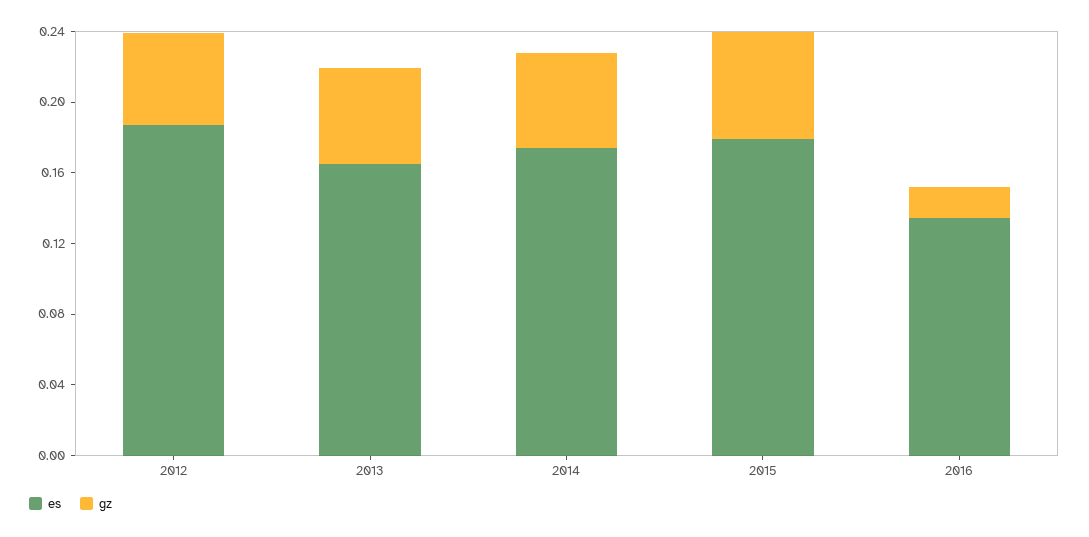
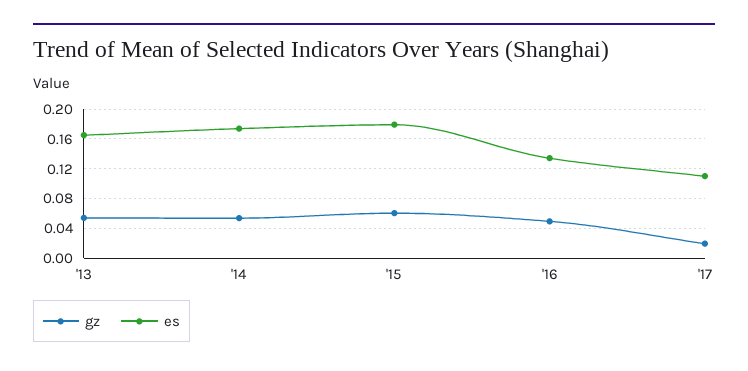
es, 2012: 0.19 -> none
gz, 2012: 0.05 -> none
gz, 2016: 0.02 -> 0.05
gz, '17: none -> 0.02
es, '17: none -> 0.11

